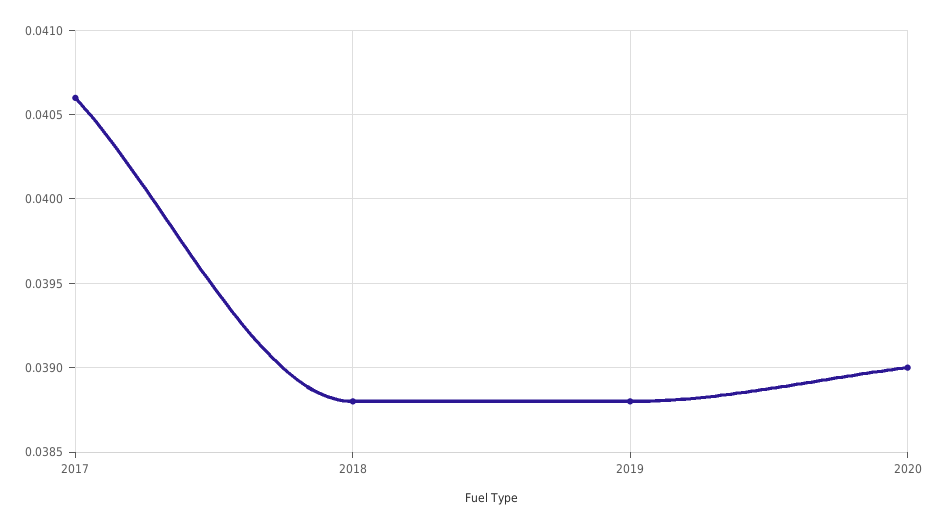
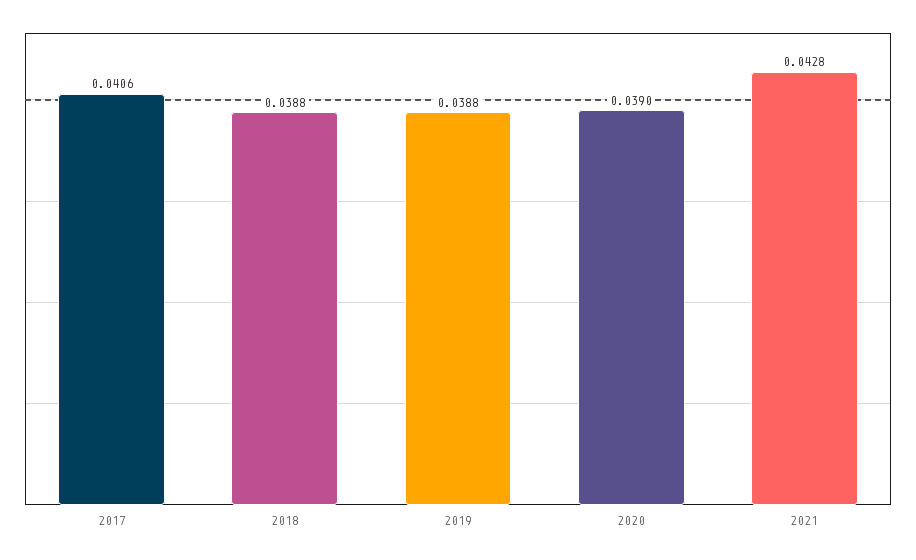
2021: none -> 0.0428

